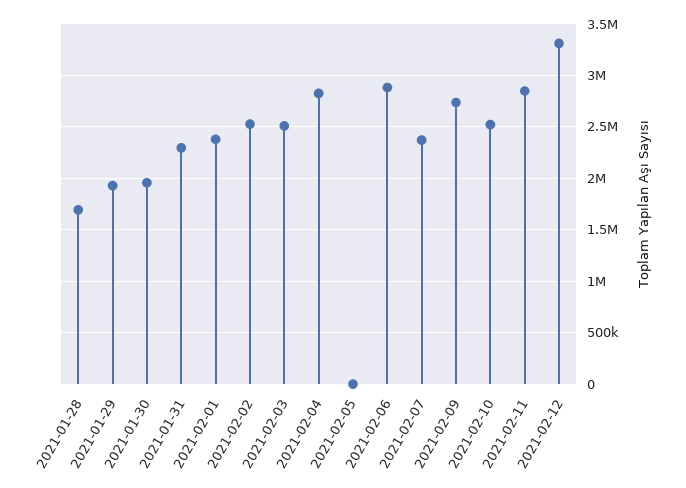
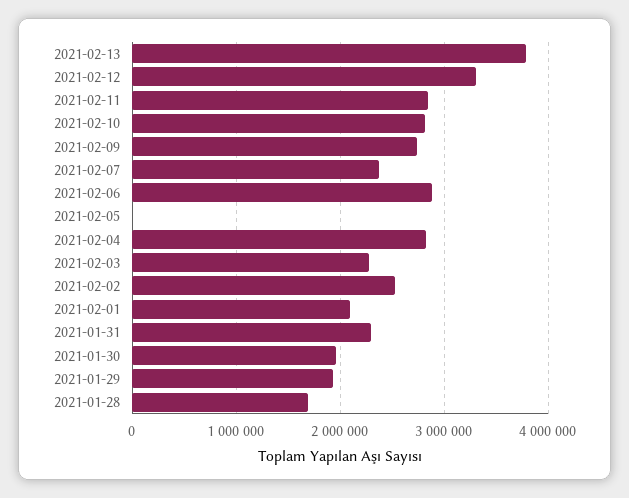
2021-02-01: 2400000 -> 2100000
2021-02-03: 2500000 -> 2300000
2021-02-10: 2500000 -> 2800000
2021-02-13: none -> 3800000

